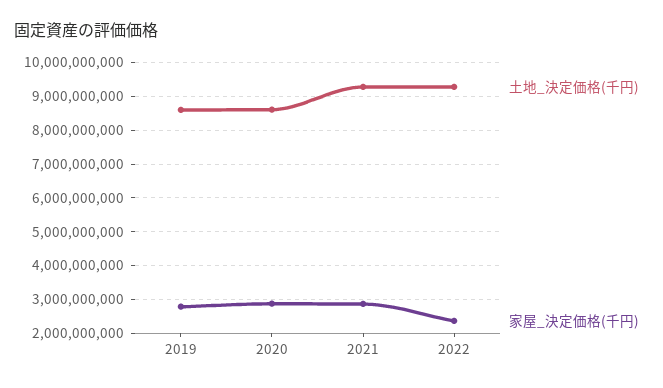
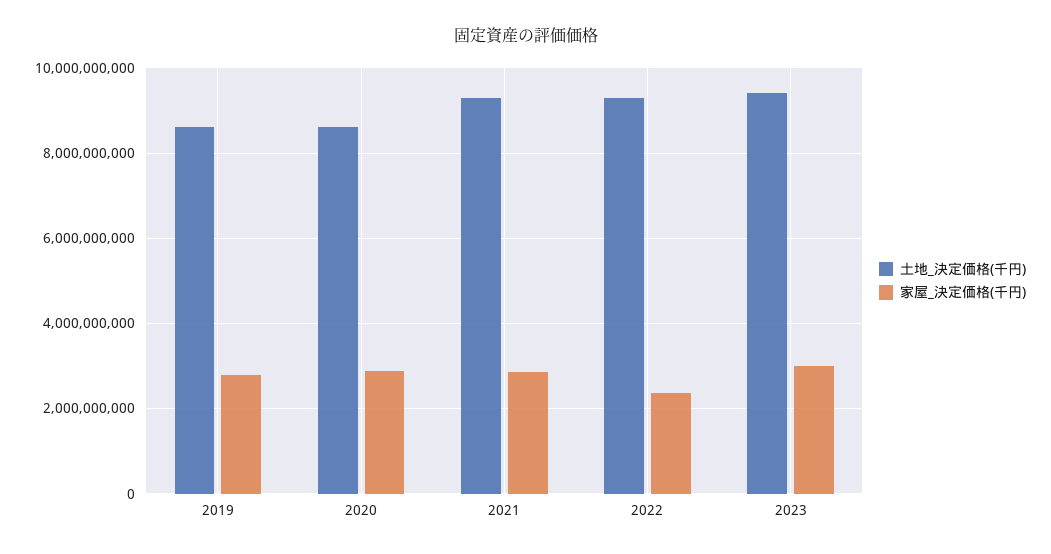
土地_決定価格(千円), 2023: none -> 9400000000
家屋_決定価格(千円), 2023: none -> 3000000000

